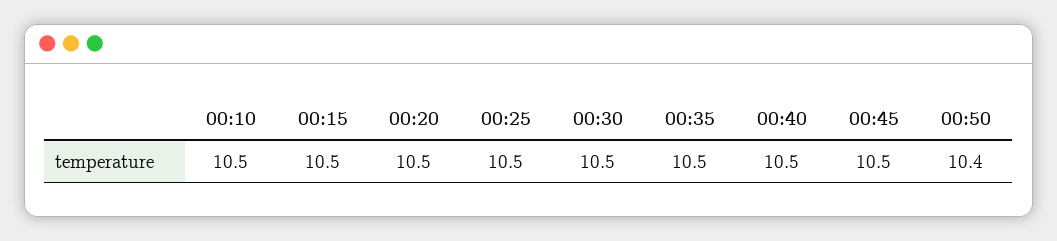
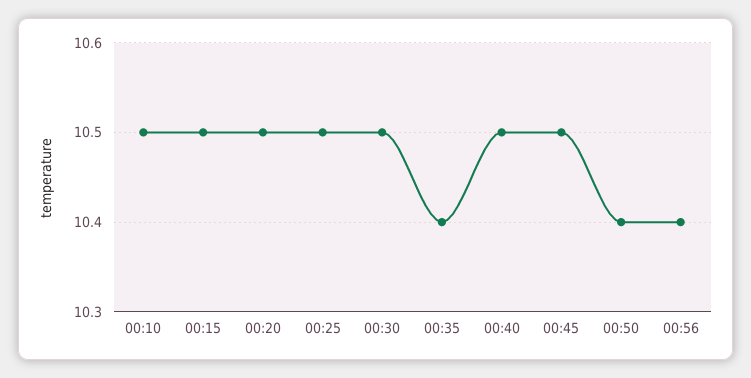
00:35: 10.5 -> 10.4
00:56: none -> 10.4

